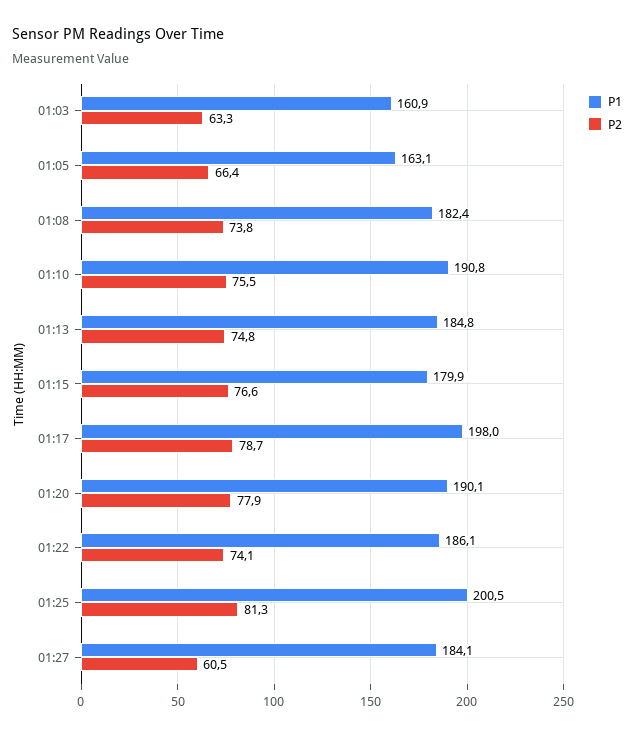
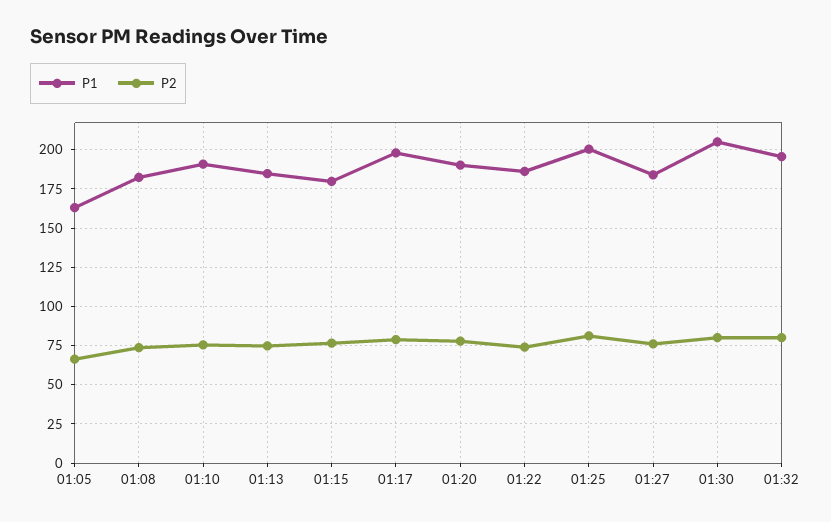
P1, 01:03: 160.9 -> none
P2, 01:03: 63.3 -> none
P2, 01:27: 60.5 -> 75
P1, 01:30: none -> 205
P2, 01:30: none -> 80
P1, 01:32: none -> 195
P2, 01:32: none -> 80

